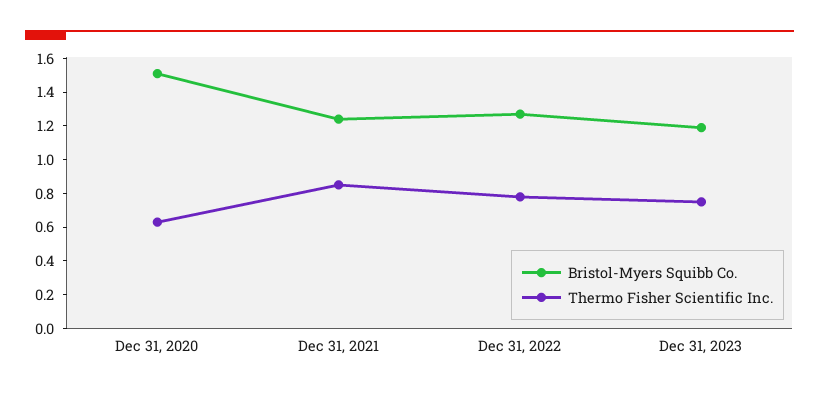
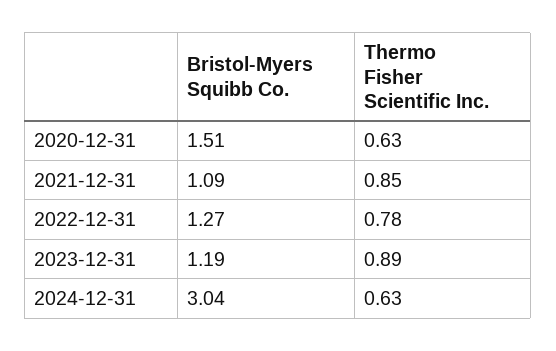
Bristol-Myers Squibb Co., Dec 31, 2021: 1.25 -> 1.09
Thermo Fisher Scientific Inc., Dec 31, 2023: 0.75 -> 0.89
Bristol-Myers Squibb Co., 2024-12-31: none -> 3.04
Thermo Fisher Scientific Inc., 2024-12-31: none -> 0.63

